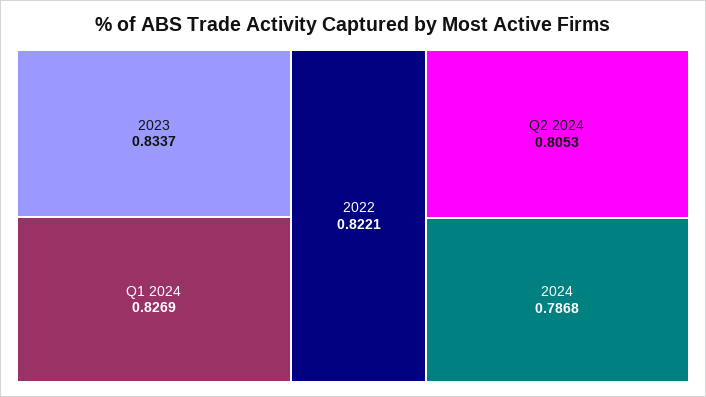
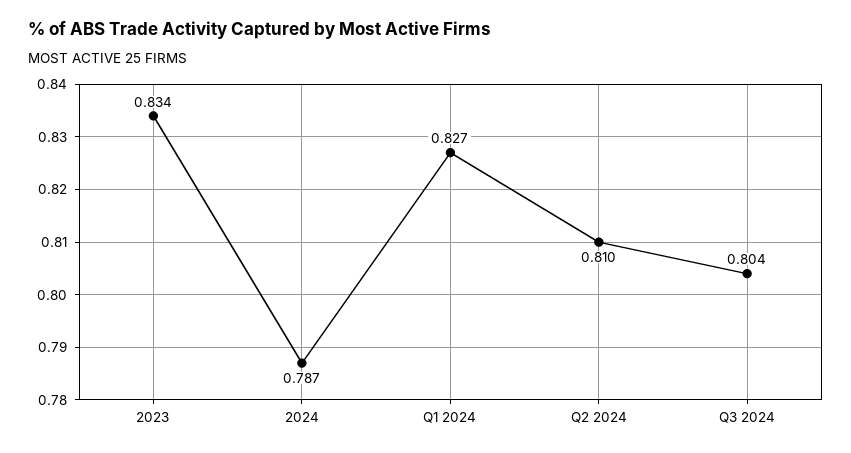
2022: 0.8221 -> none
Q2 2024: 0.8053 -> 0.81
Q3 2024: none -> 0.804

